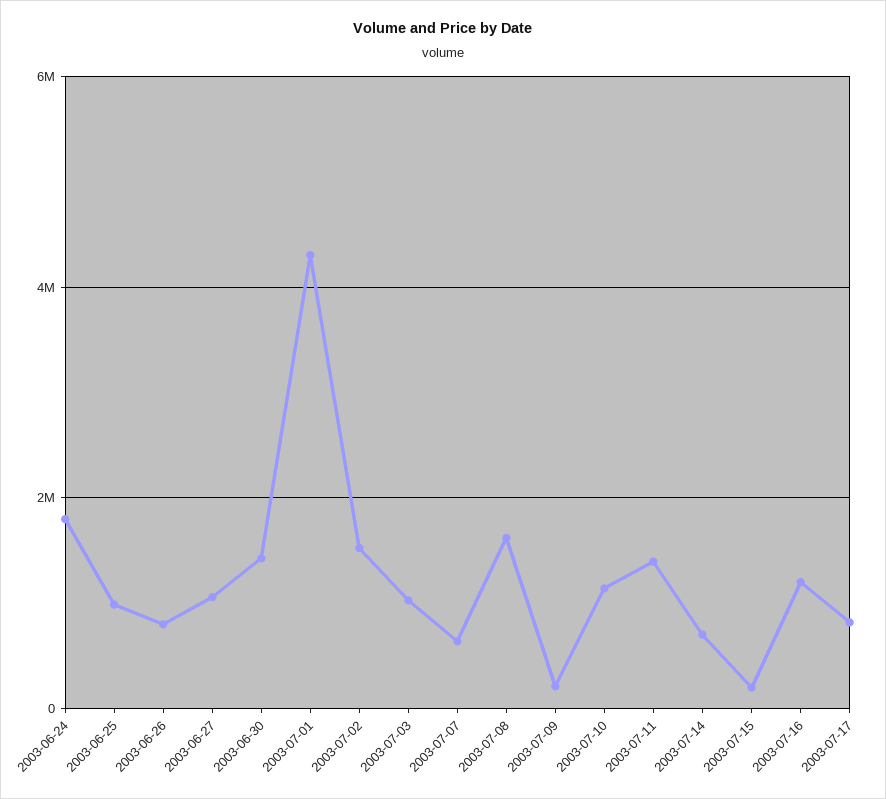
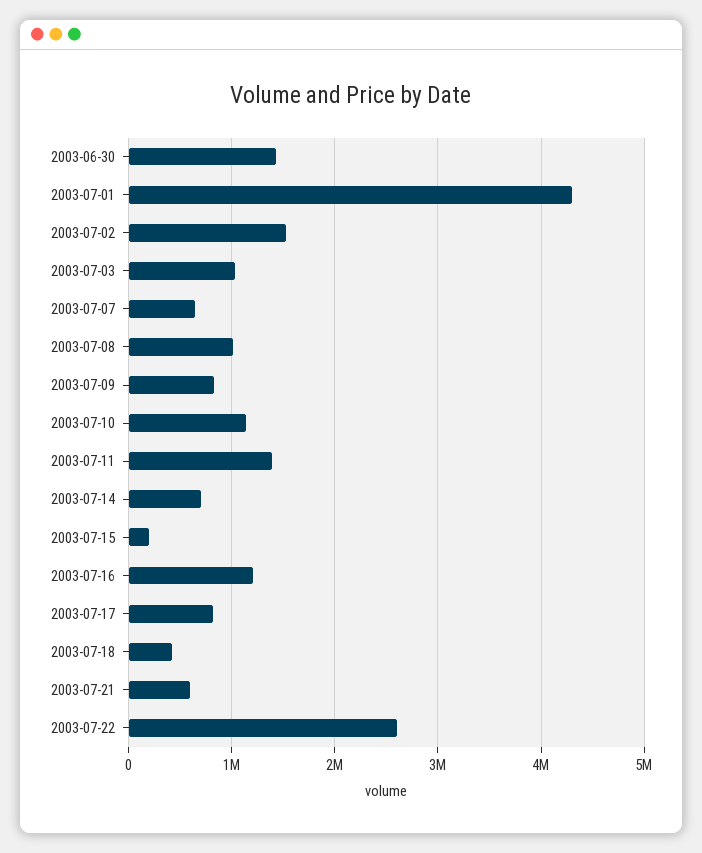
2003-06-24: 1800000 -> none
2003-06-25: 1000000 -> none
2003-06-26: 800000 -> none
2003-06-27: 1000000 -> none
2003-07-08: 1600000 -> 1000000
2003-07-09: 200000 -> 800000
2003-07-18: none -> 400000
2003-07-21: none -> 600000
2003-07-22: none -> 2600000

